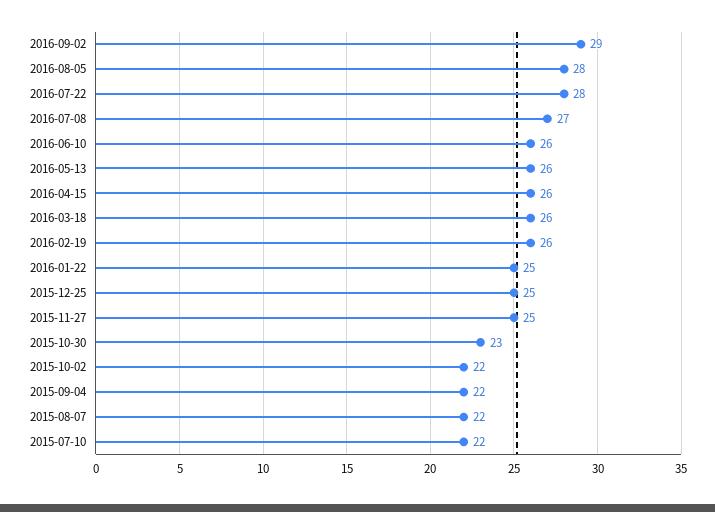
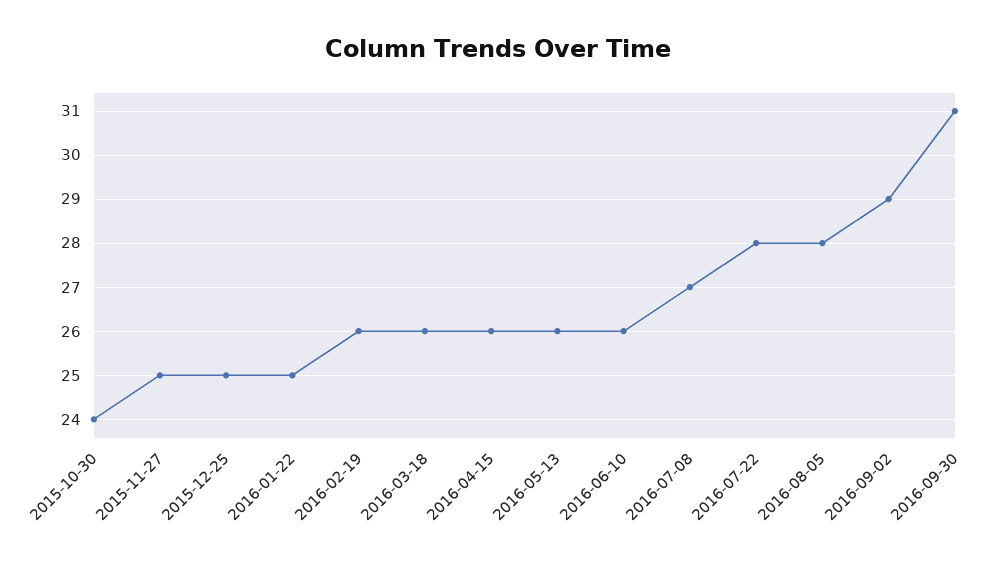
2015-10-30: 23 -> 24
2015-10-02: 22 -> none
2015-09-04: 22 -> none
2015-08-07: 22 -> none
2015-07-10: 22 -> none
2016-09-30: none -> 31

